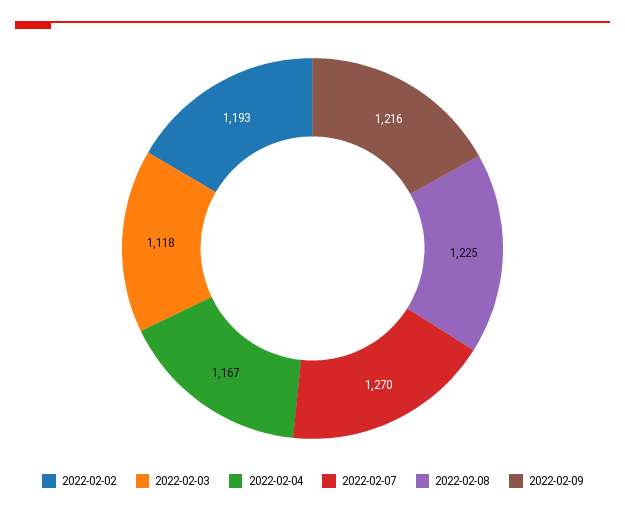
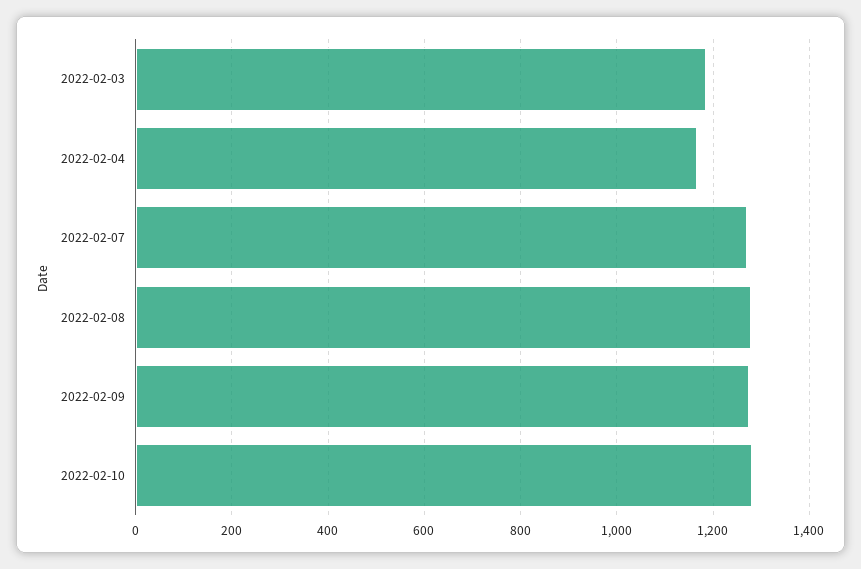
2022-02-02: 1193 -> none
2022-02-03: 1118 -> 1180
2022-02-08: 1225 -> 1280
2022-02-09: 1216 -> 1280
2022-02-10: none -> 1280

